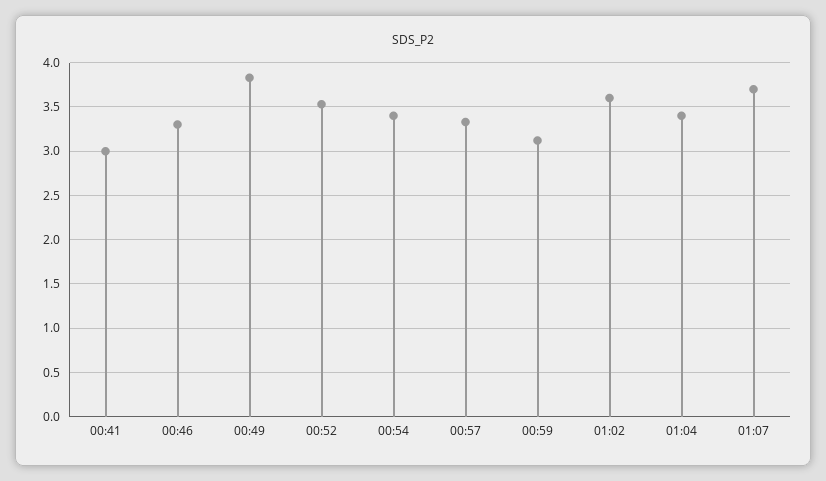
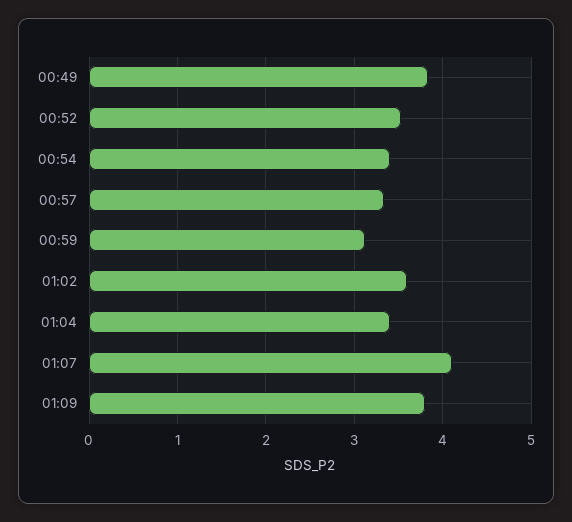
00:41: 3 -> none
00:46: 3.3 -> none
01:07: 3.7 -> 4.1
01:09: none -> 3.8

